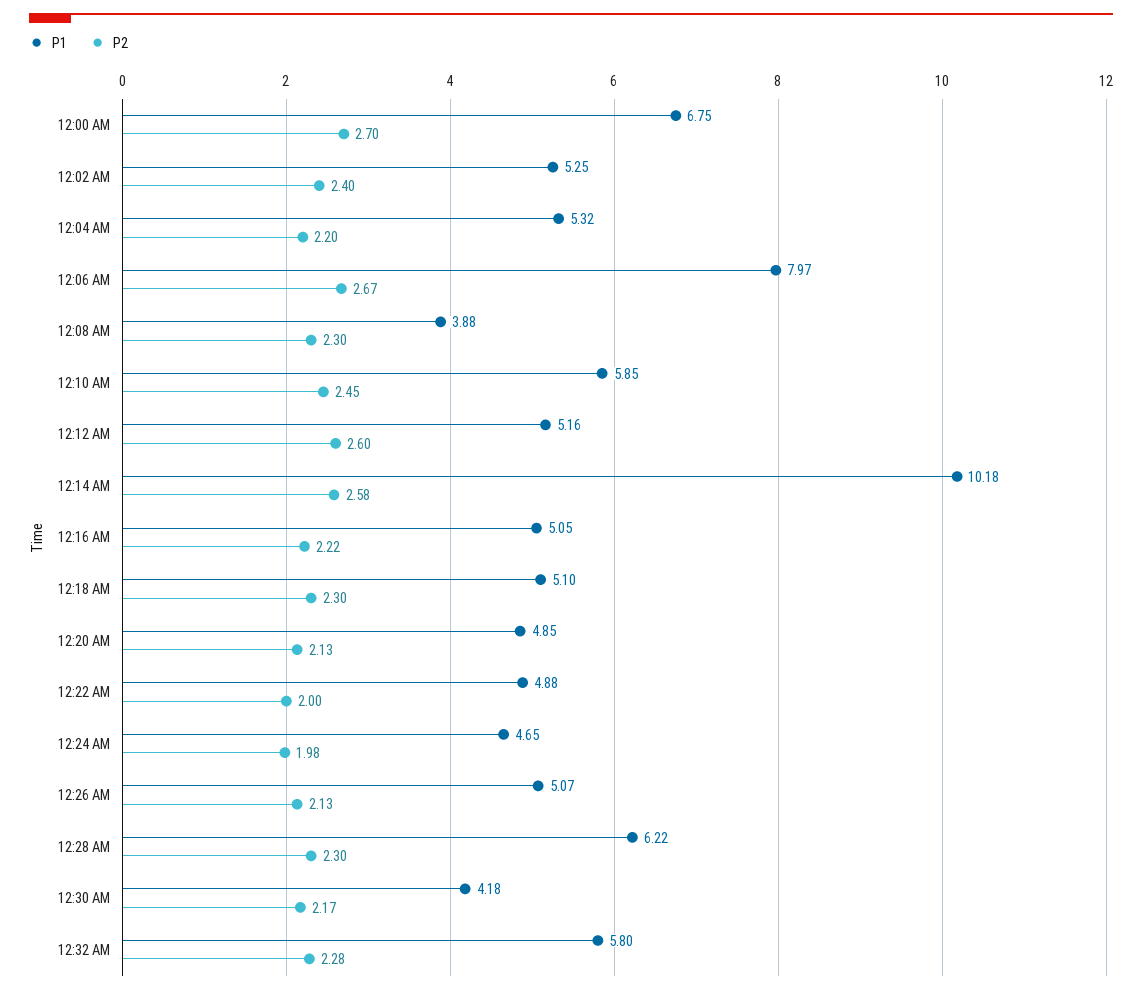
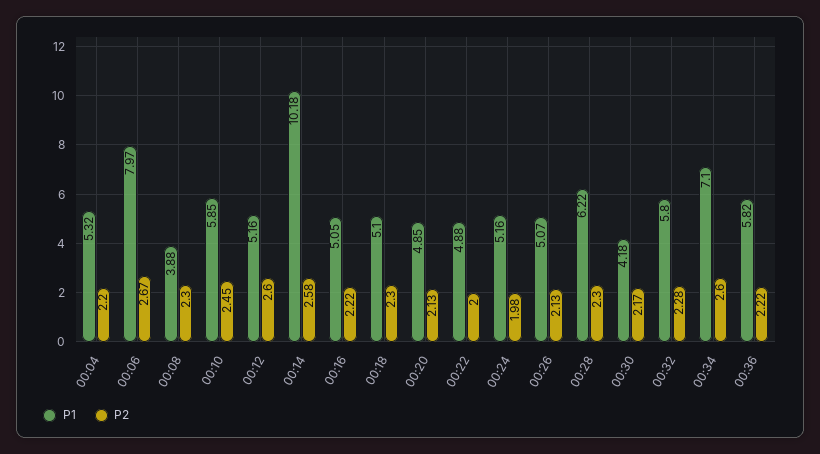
P1, 12:00 AM: 6.75 -> none
P2, 12:00 AM: 2.7 -> none
P1, 12:02 AM: 5.25 -> none
P2, 12:02 AM: 2.4 -> none
P1, 12:24 AM: 4.65 -> 5.16
P1, 00:34: none -> 7.1
P2, 00:34: none -> 2.6
P1, 00:36: none -> 5.82
P2, 00:36: none -> 2.22

